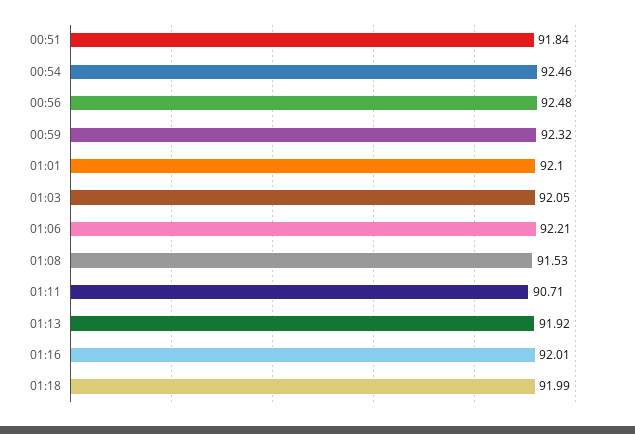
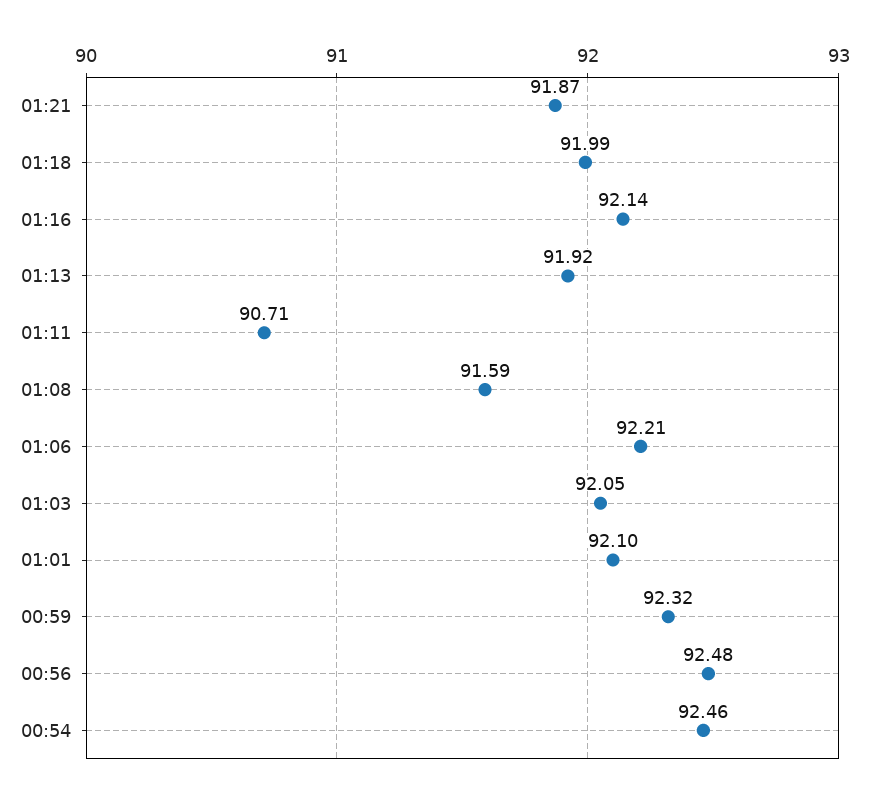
00:51: 91.84 -> none
01:08: 91.53 -> 91.59
01:16: 92.01 -> 92.14
01:21: none -> 91.87

